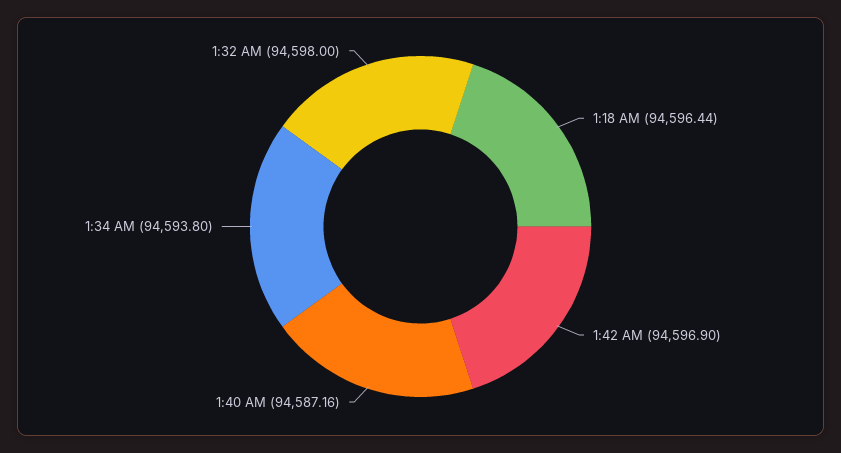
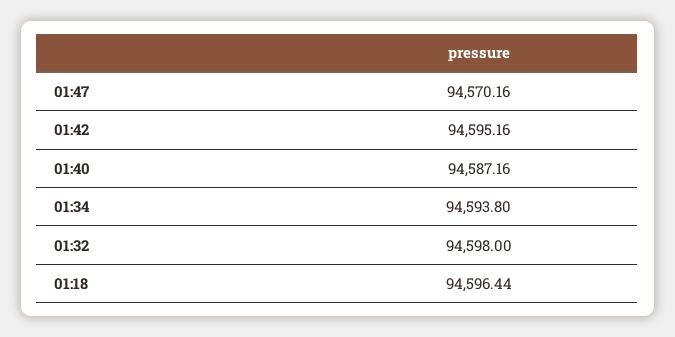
1:42 AM: 94596.9 -> 94595.16
01:47: none -> 94570.16

